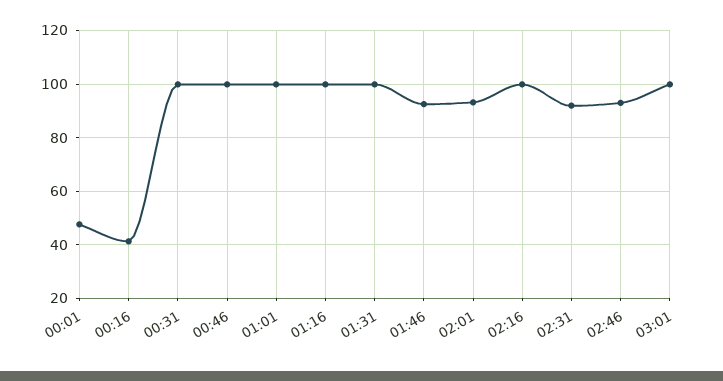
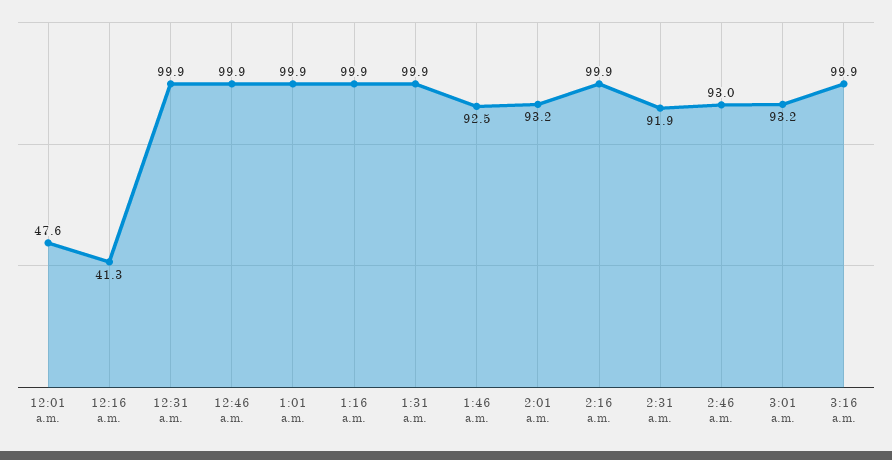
03:01: 100 -> 93.2
3:16 a.m.: none -> 99.9

